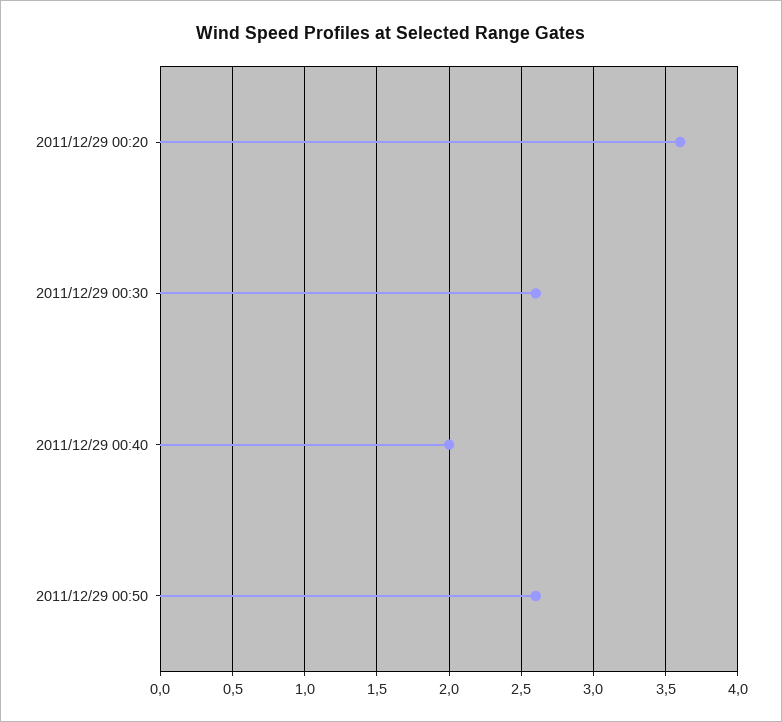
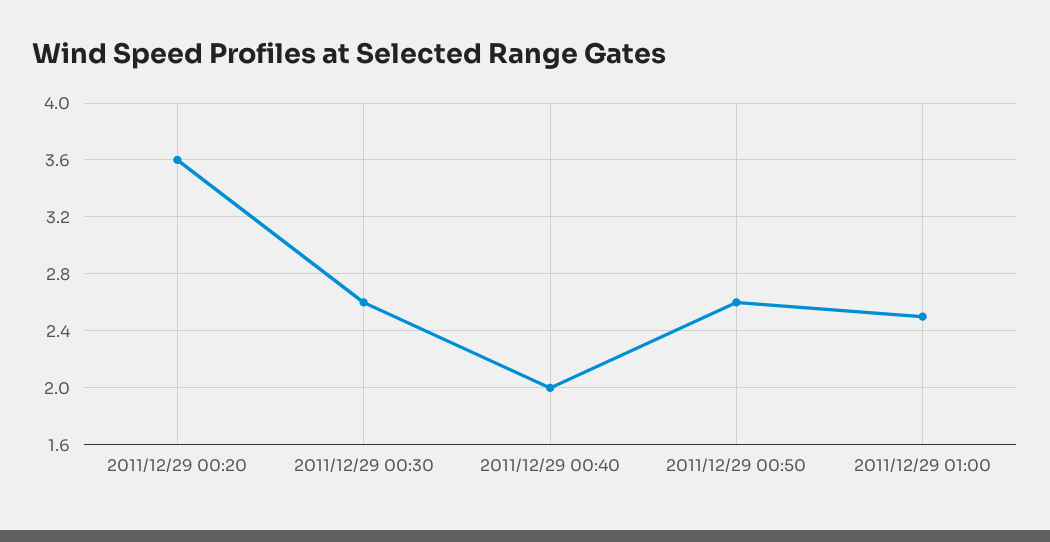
2011/12/29 01:00: none -> 2.5

